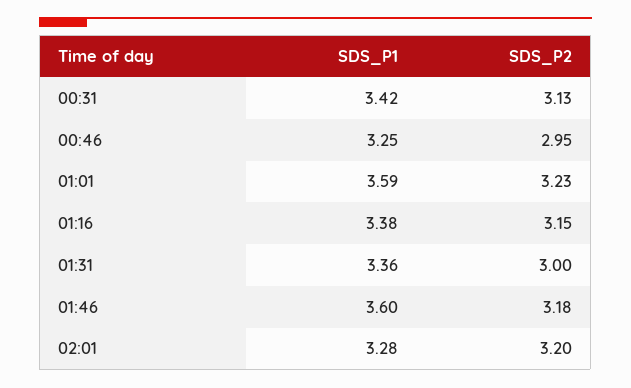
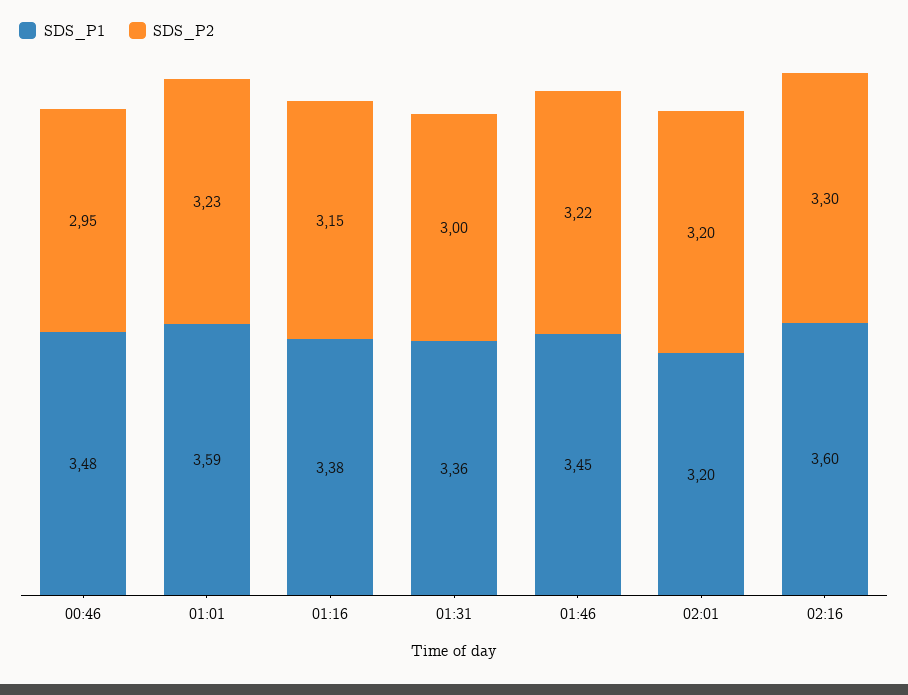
SDS_P1, 00:31: 3.42 -> none
SDS_P2, 00:31: 3.13 -> none
SDS_P1, 00:46: 3.25 -> 3.48
SDS_P1, 01:46: 3.6 -> 3.45
SDS_P2, 01:46: 3.18 -> 3.22
SDS_P1, 02:01: 3.28 -> 3.2
SDS_P1, 02:16: none -> 3.6
SDS_P2, 02:16: none -> 3.3

